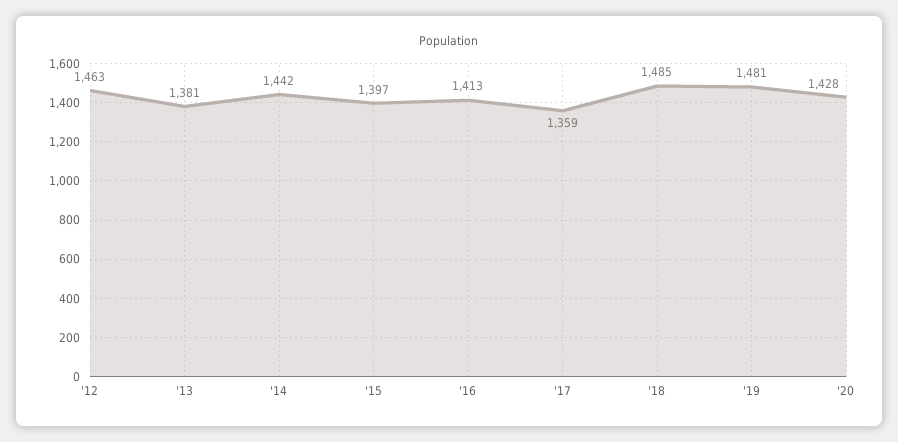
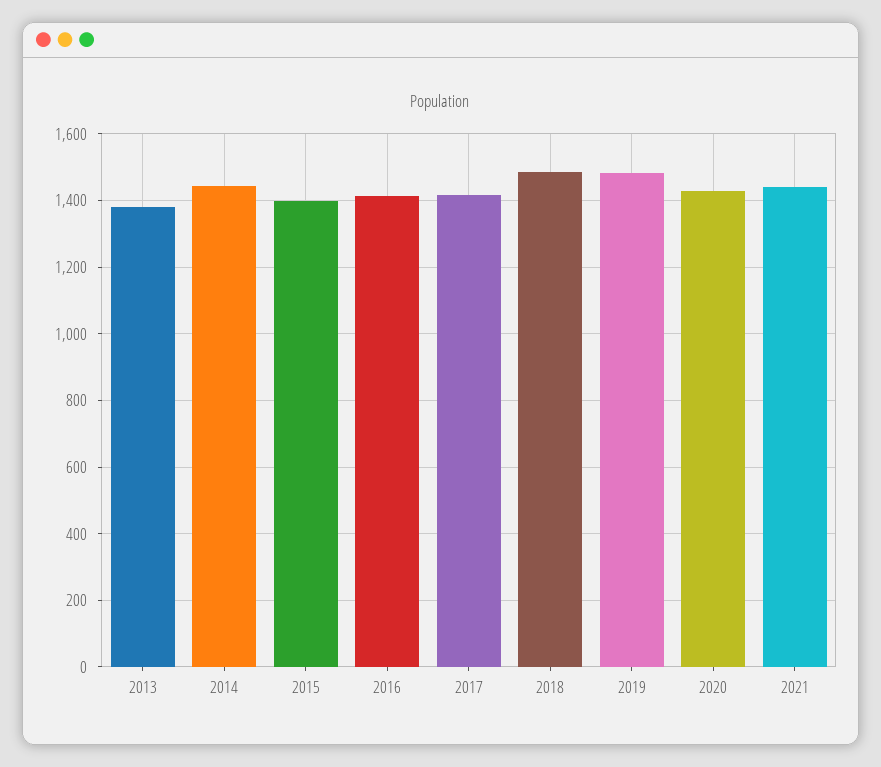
'12: 1463 -> none
'17: 1359 -> 1420
2021: none -> 1440

